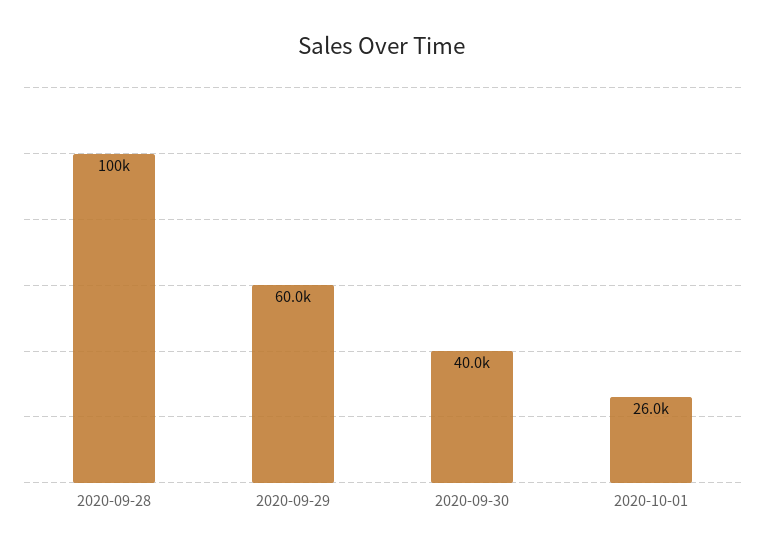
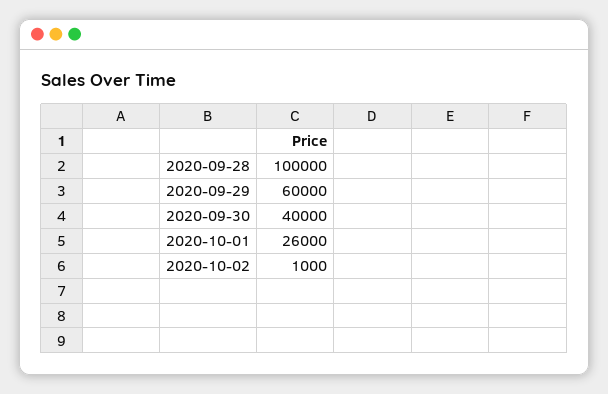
2020-10-02: none -> 1000

